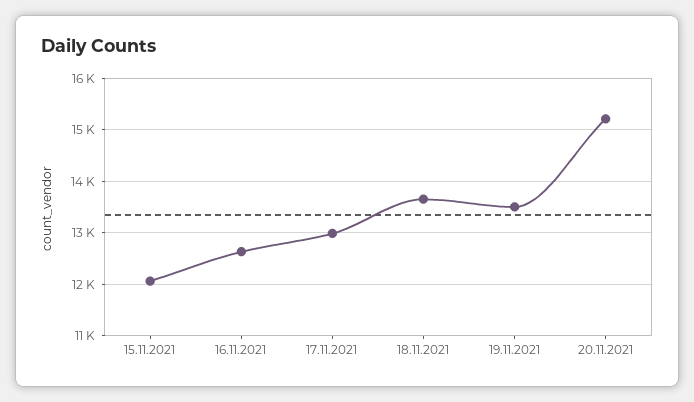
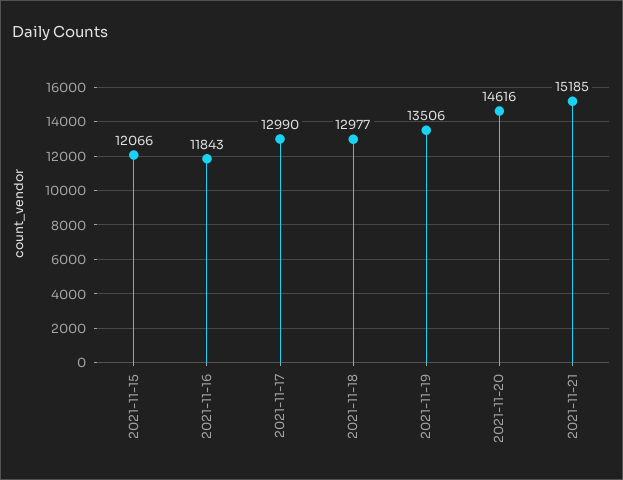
16.11.2021: 12600 -> 11843
18.11.2021: 13600 -> 12977
20.11.2021: 15200 -> 14616
2021-11-21: none -> 15185

